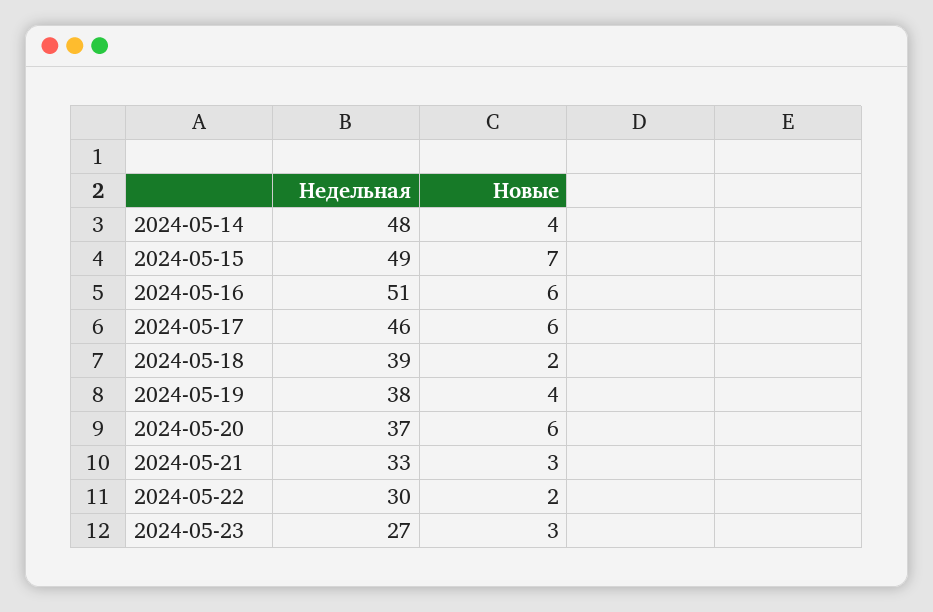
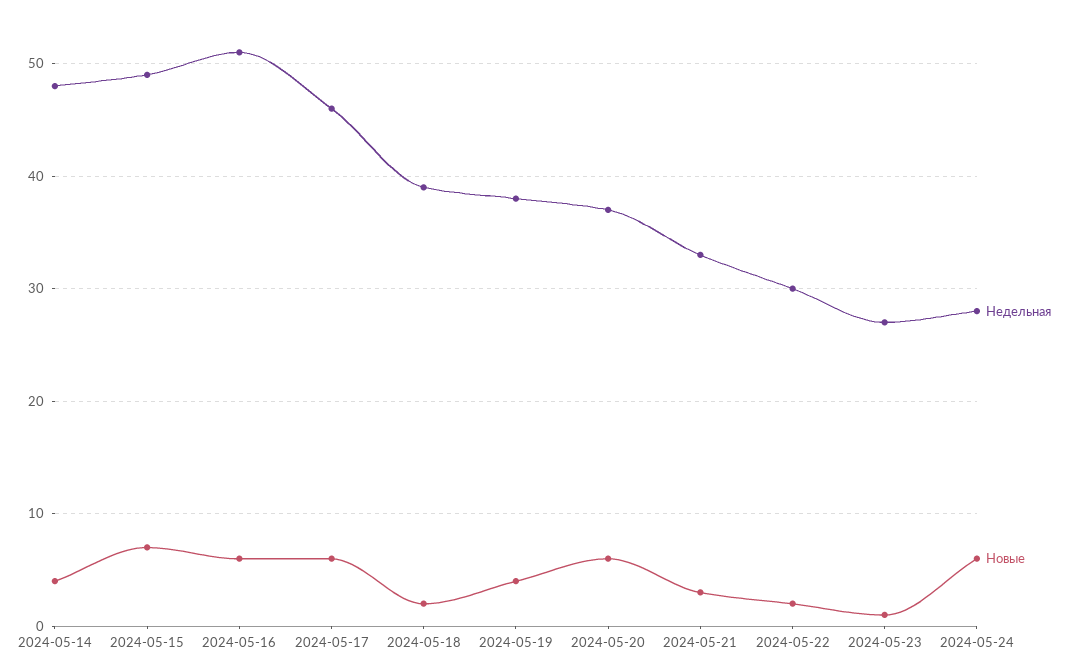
Новые, 2024-05-23: 3 -> 1
Недельная, 2024-05-24: none -> 28
Новые, 2024-05-24: none -> 6

